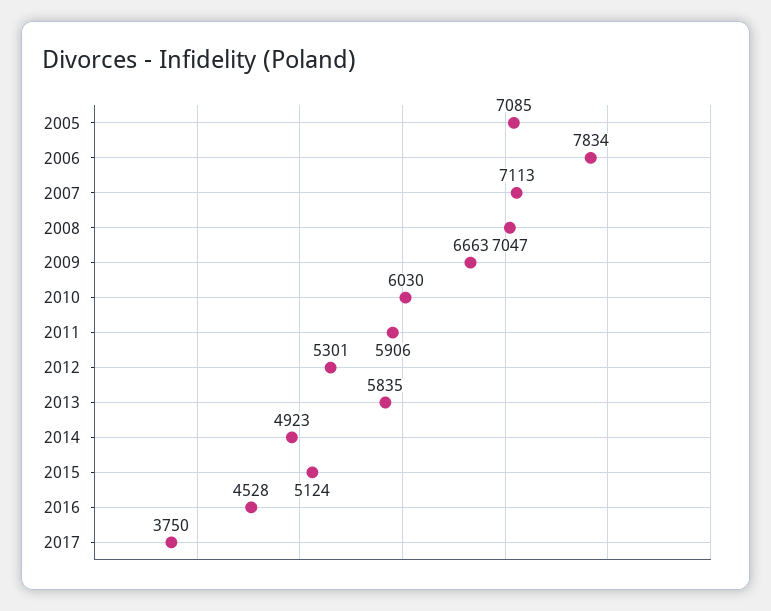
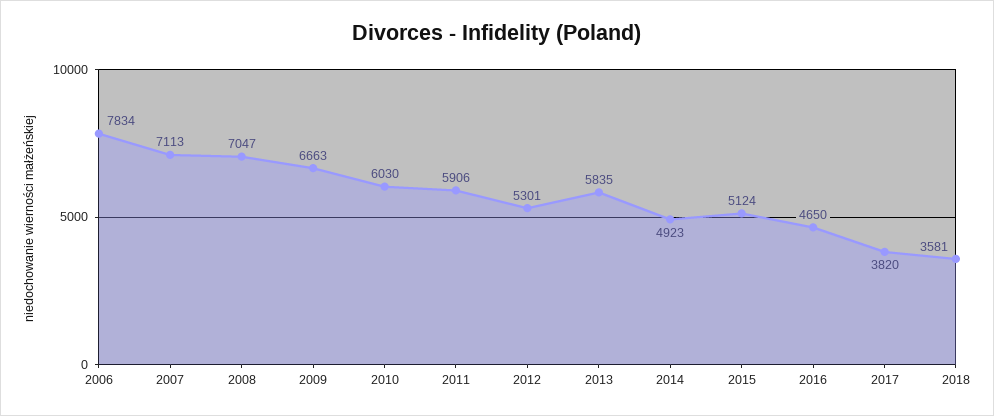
2005: 7085 -> none
2016: 4528 -> 4650
2017: 3750 -> 3820
2018: none -> 3581

